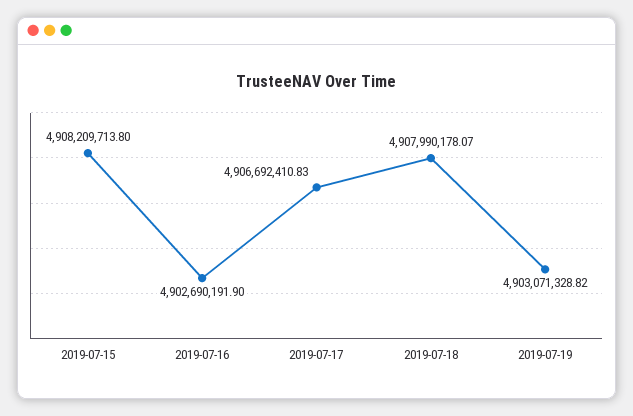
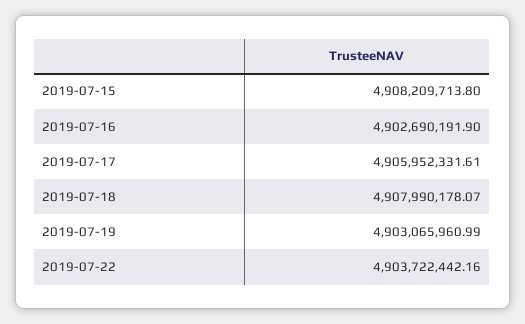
2019-07-17: 4906692410.83 -> 4905952331.61
2019-07-19: 4903071328.82 -> 4903065960.99
2019-07-22: none -> 4903722442.16

